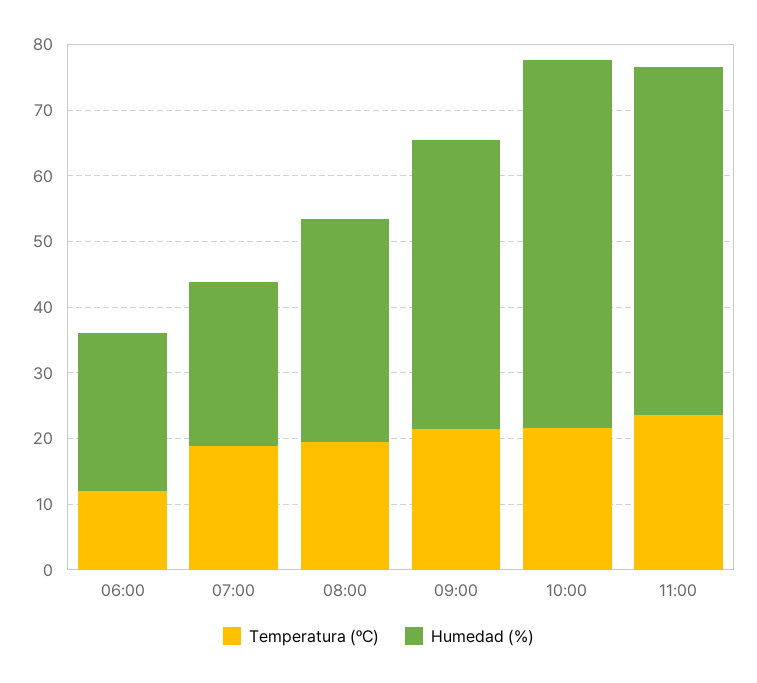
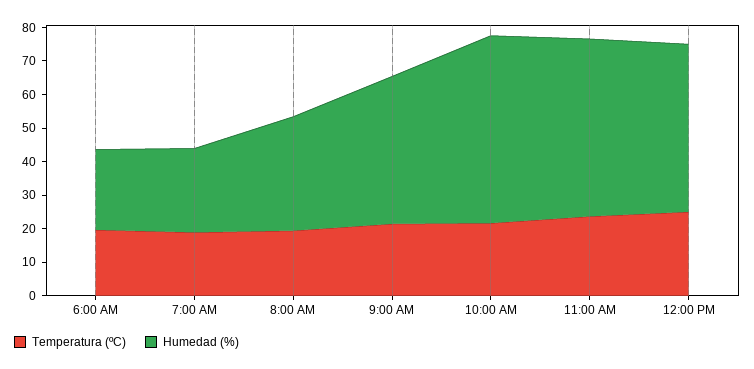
Temperatura (ºC), 06:00: 12 -> 20
Temperatura (ºC), 12:00 PM: none -> 25
Humedad (%), 12:00 PM: none -> 50

